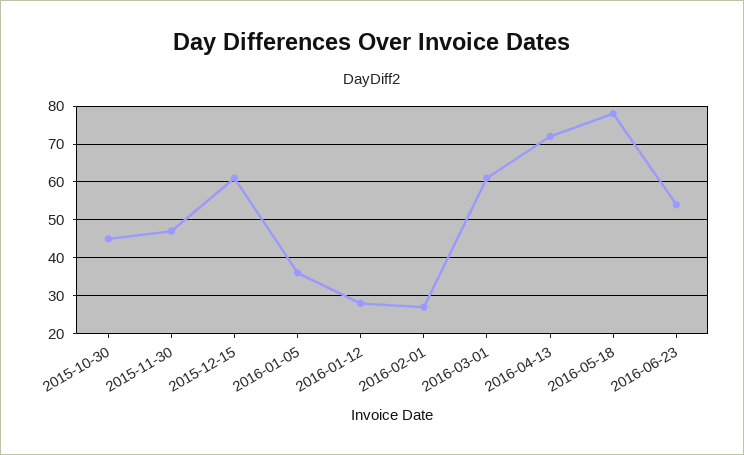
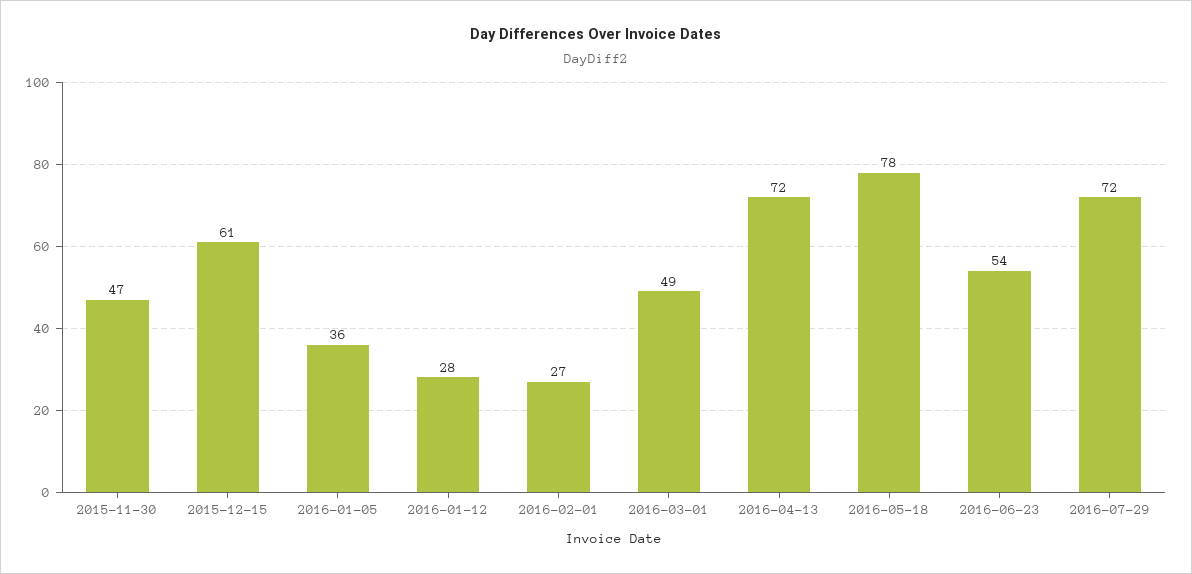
2015-10-30: 45 -> none
2016-03-01: 60 -> 49
2016-07-29: none -> 72

